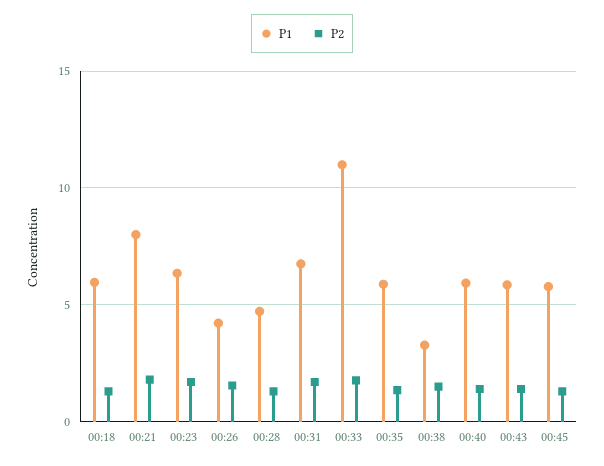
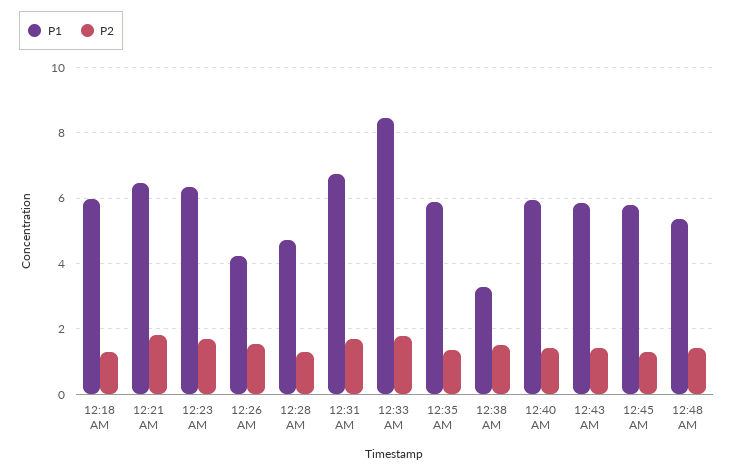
P1, 00:21: 8 -> 6.4
P1, 00:33: 11 -> 8.4
P1, 12:48 AM: none -> 5.4
P2, 12:48 AM: none -> 1.4

